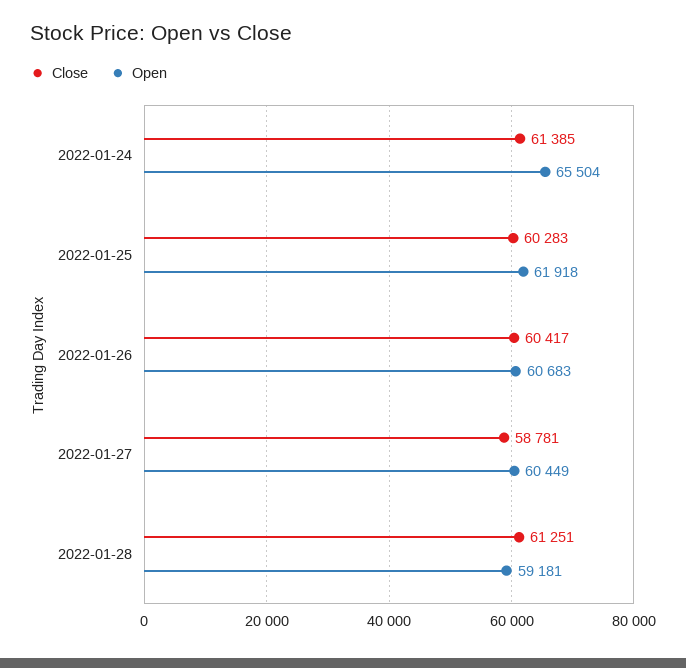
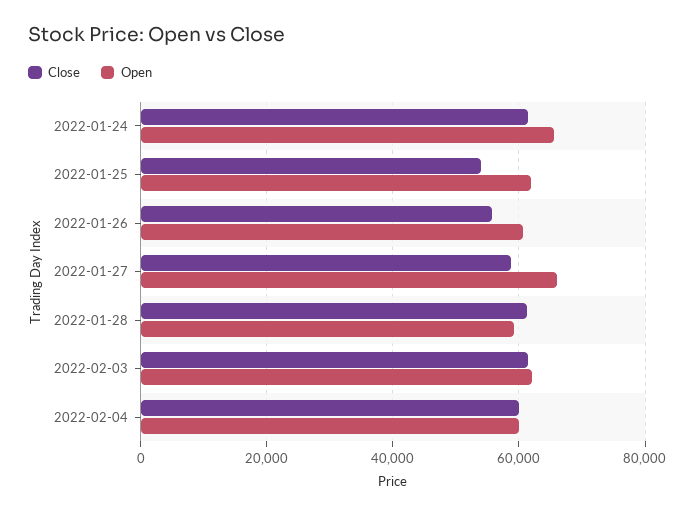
Close, 2022-01-25: 60283 -> 54000
Close, 2022-01-26: 60417 -> 56000
Open, 2022-01-27: 60449 -> 66000
Close, 2022-02-03: none -> 62000
Open, 2022-02-03: none -> 62000
Close, 2022-02-04: none -> 60000
Open, 2022-02-04: none -> 60000

